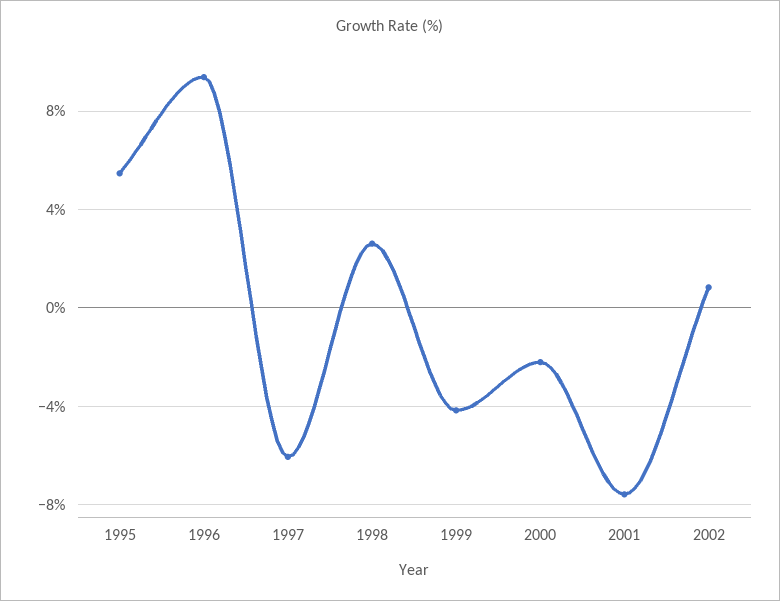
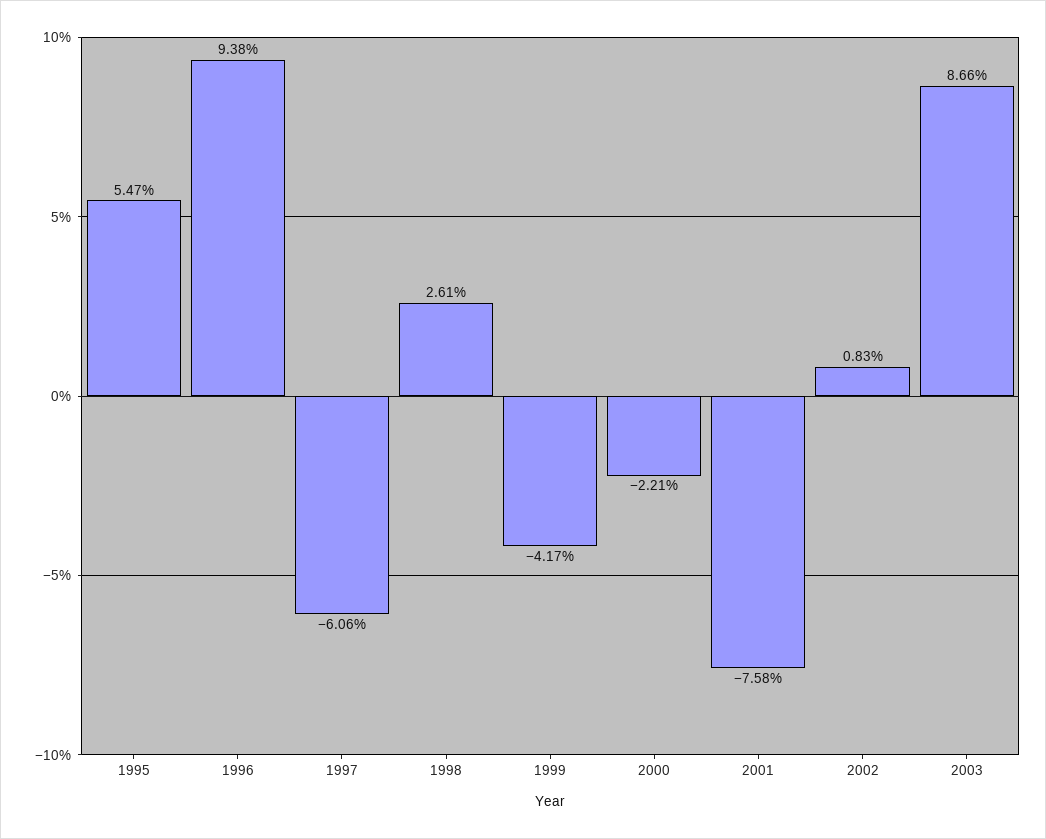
2003: none -> 8.66

